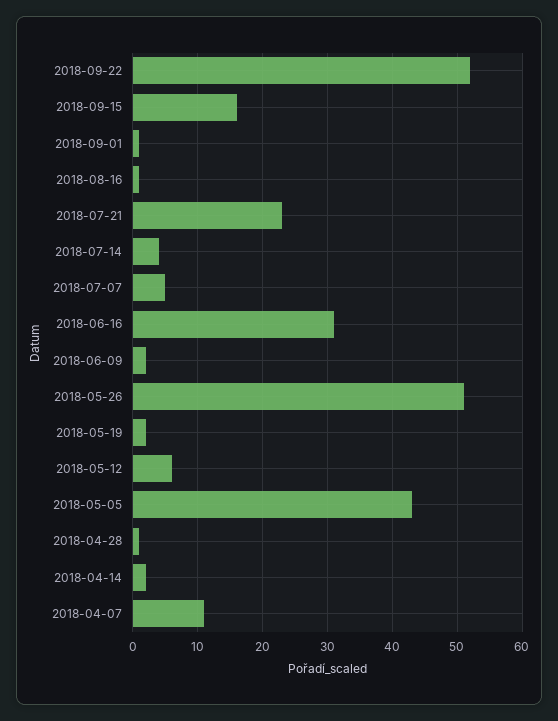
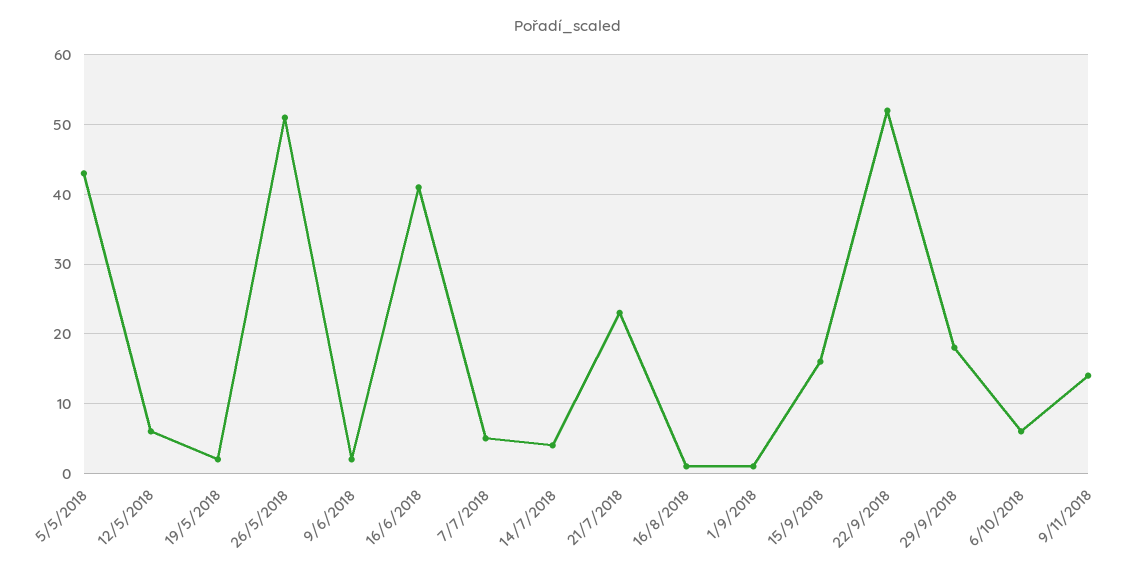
2018-06-16: 31 -> 41
2018-04-28: 1 -> none
2018-04-14: 2 -> none
2018-04-07: 11 -> none
29/9/2018: none -> 18
6/10/2018: none -> 6
9/11/2018: none -> 14

